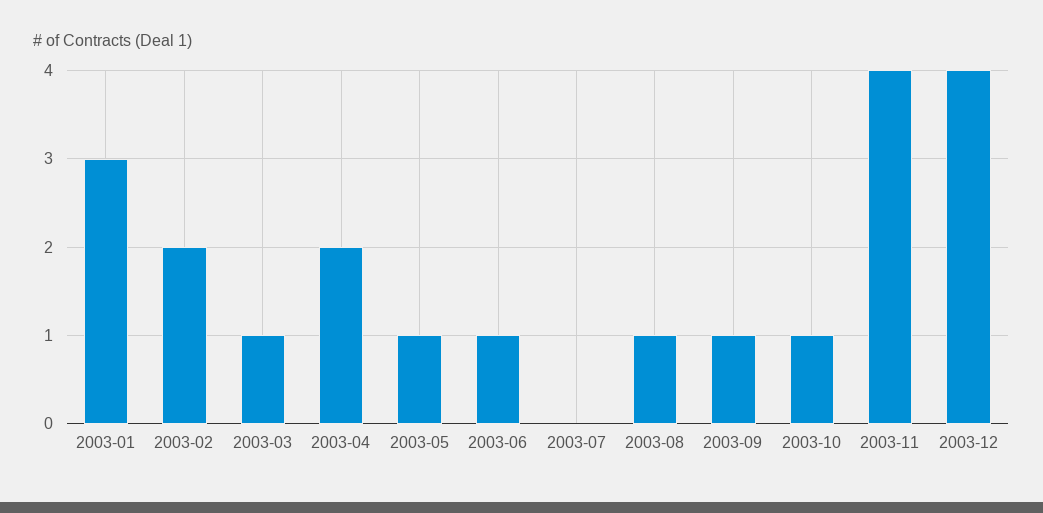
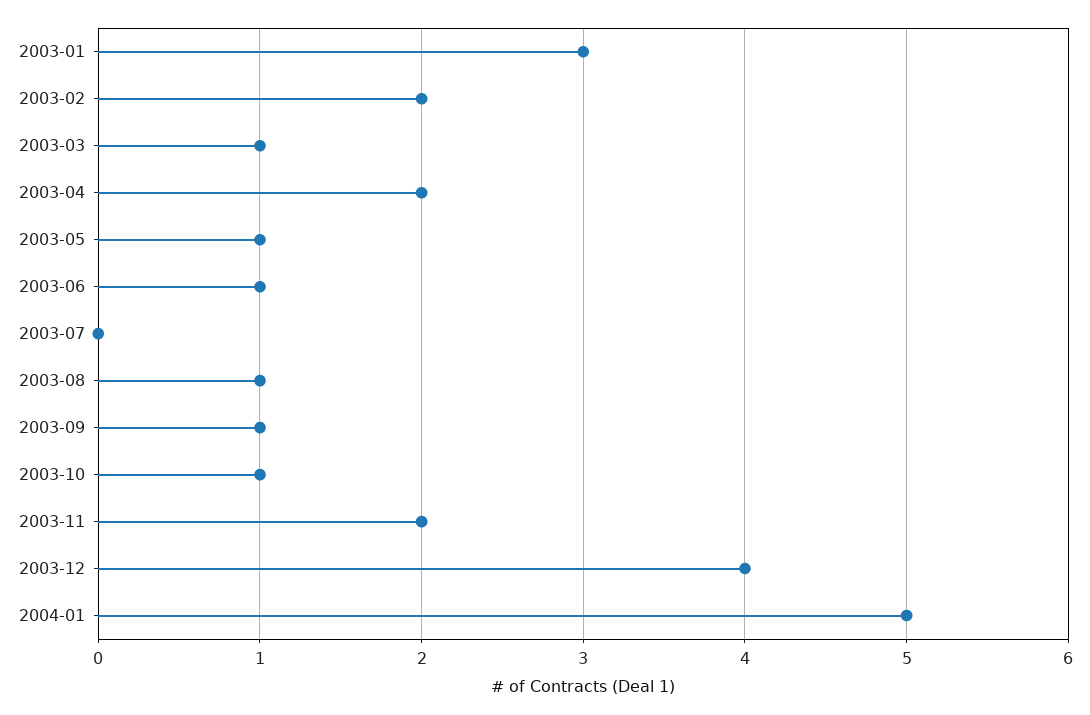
2003-11: 4 -> 2
2004-01: none -> 5

